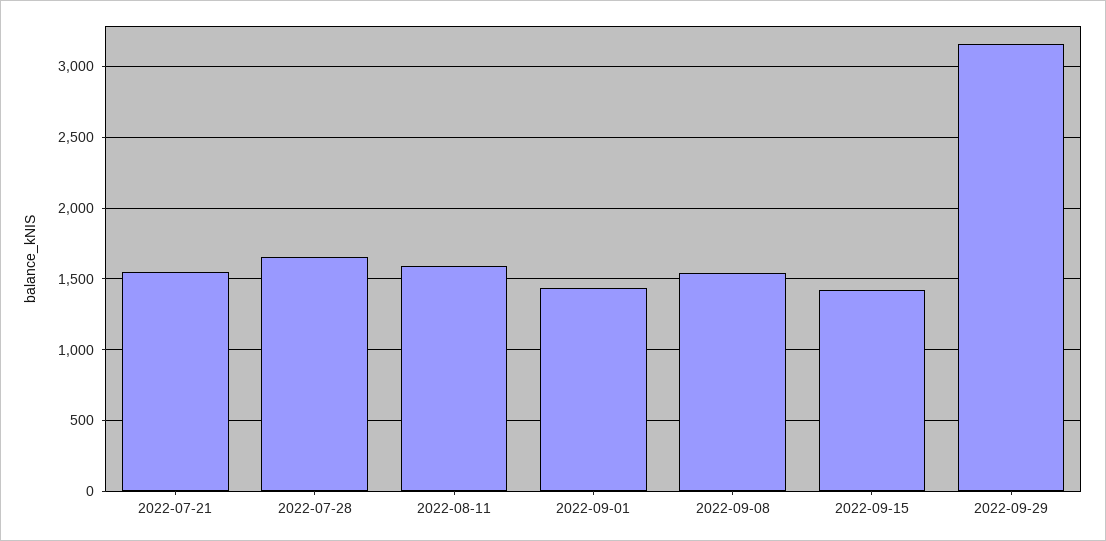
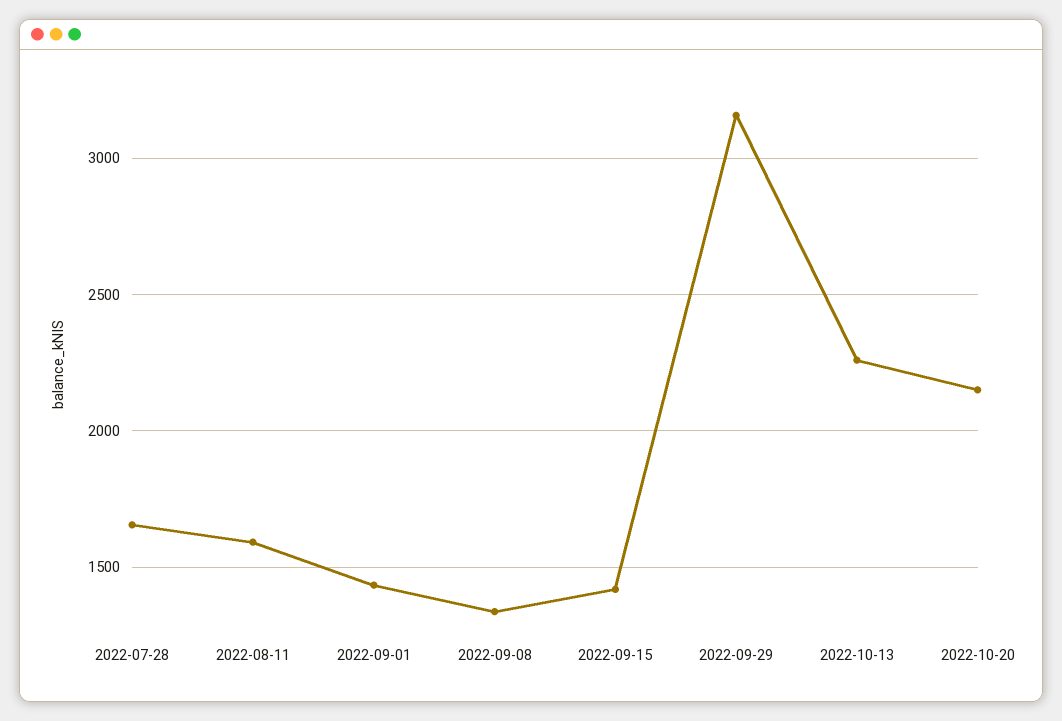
2022-07-21: 1550 -> none
2022-09-08: 1550 -> 1350
2022-10-13: none -> 2250
2022-10-20: none -> 2150

